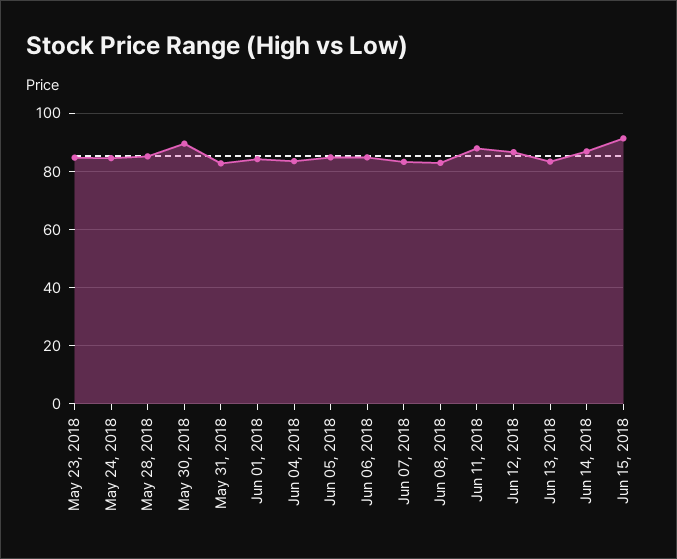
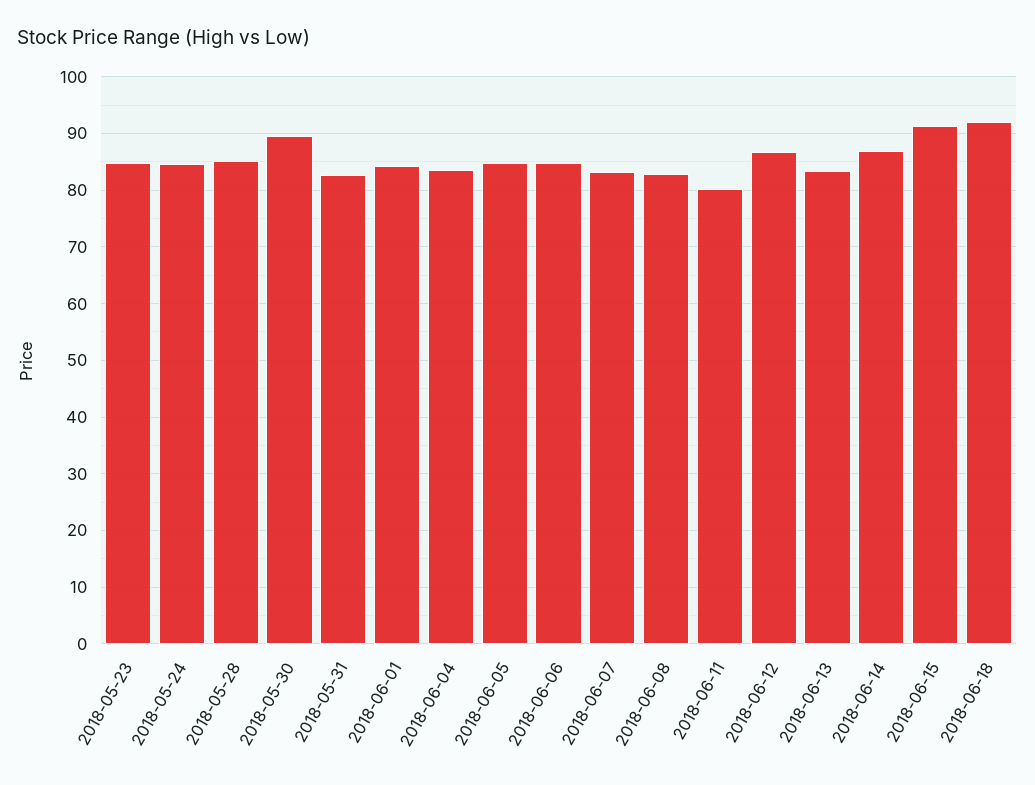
Jun 11, 2018: 87.5 -> 80
2018-06-18: none -> 92

